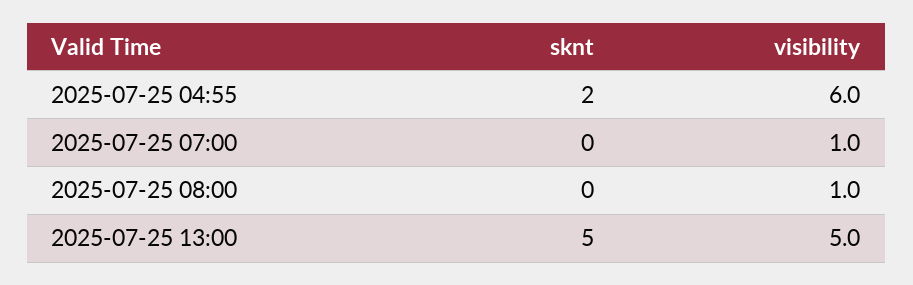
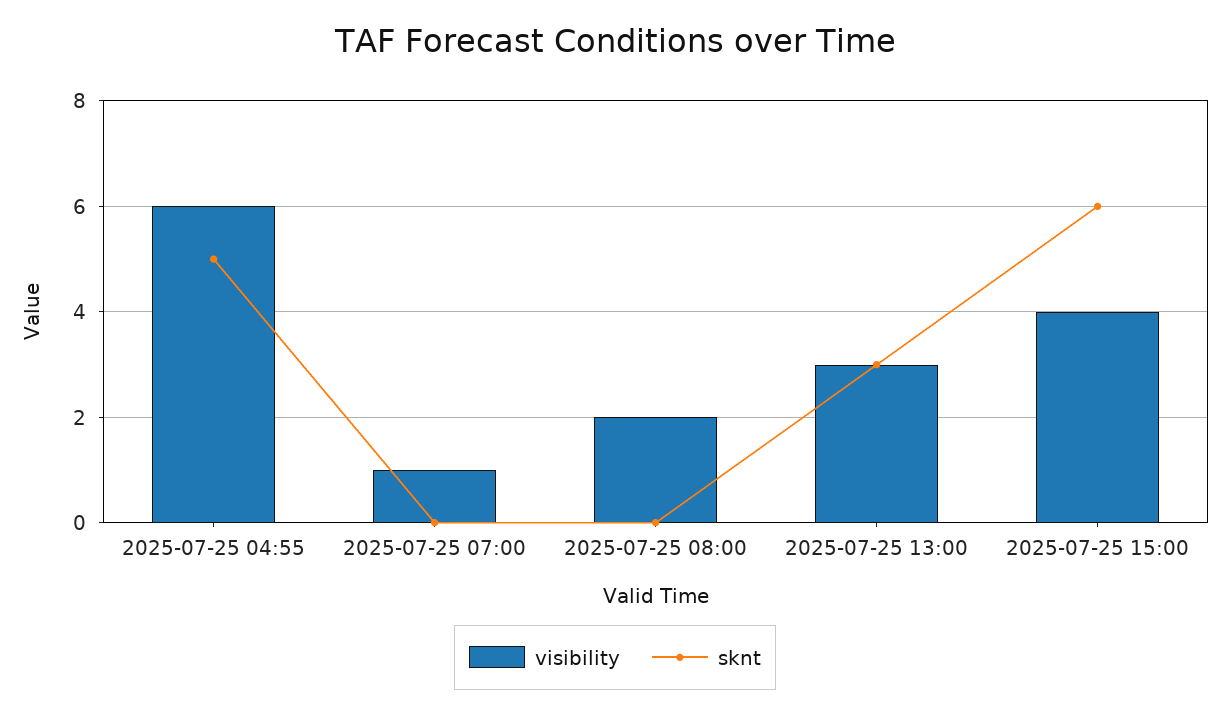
sknt, 2025-07-25 04:55: 2 -> 5
visibility, 2025-07-25 08:00: 1 -> 2
sknt, 2025-07-25 13:00: 5 -> 3
visibility, 2025-07-25 13:00: 5 -> 3
visibility, 2025-07-25 15:00: none -> 4
sknt, 2025-07-25 15:00: none -> 6

